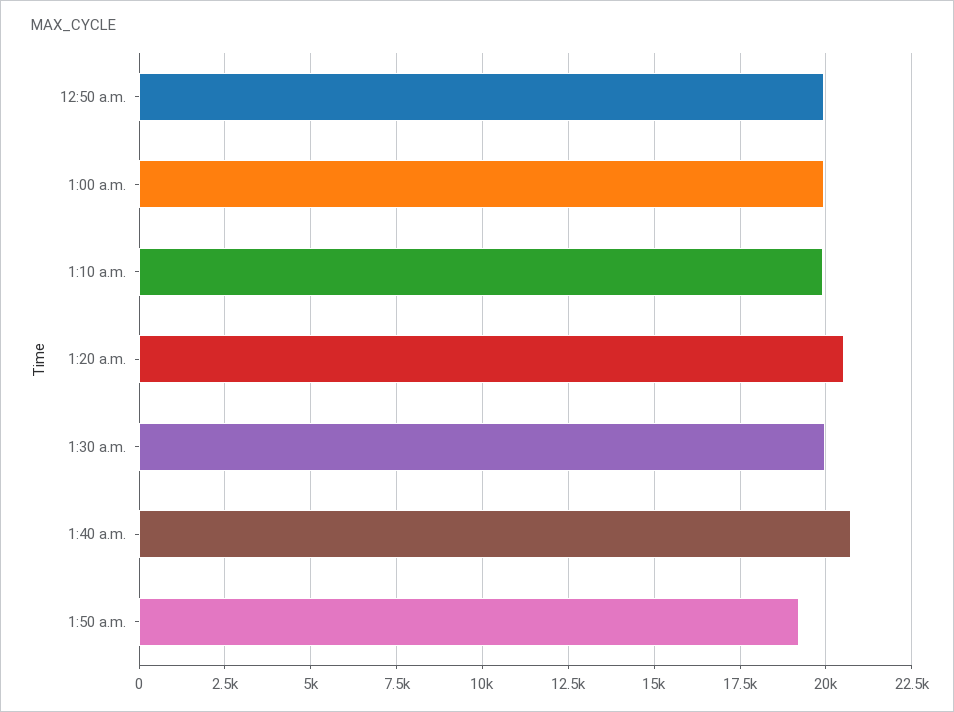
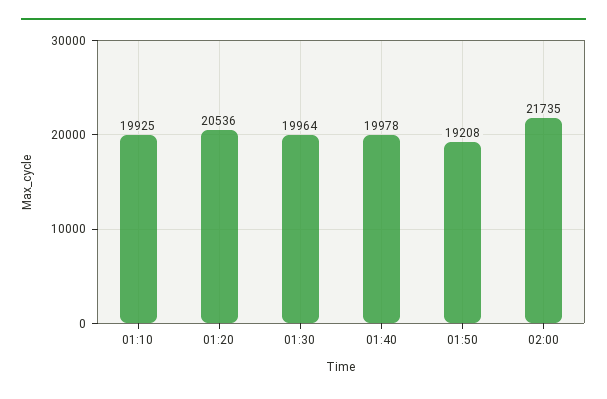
12:50 a.m.: 20000 -> none
1:00 a.m.: 20000 -> none
1:40 a.m.: 20750 -> 19978
02:00: none -> 21735

